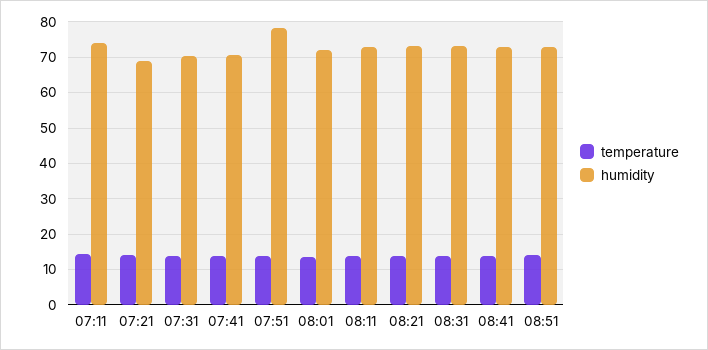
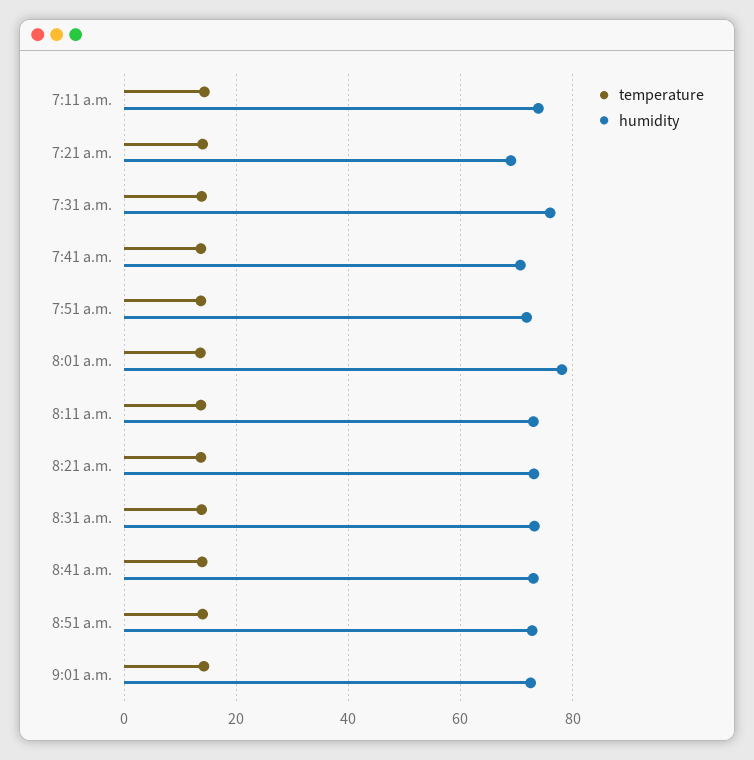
humidity, 07:31: 70 -> 76
humidity, 07:51: 78 -> 72
humidity, 08:01: 72 -> 78
temperature, 9:01 a.m.: none -> 14
humidity, 9:01 a.m.: none -> 72

